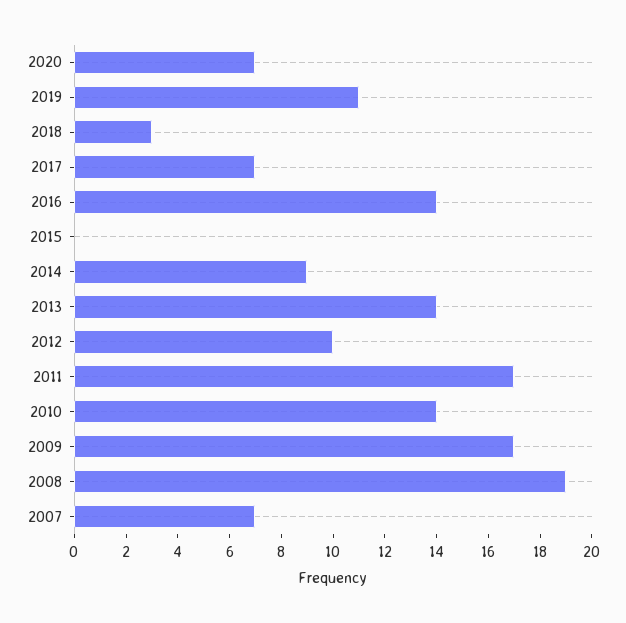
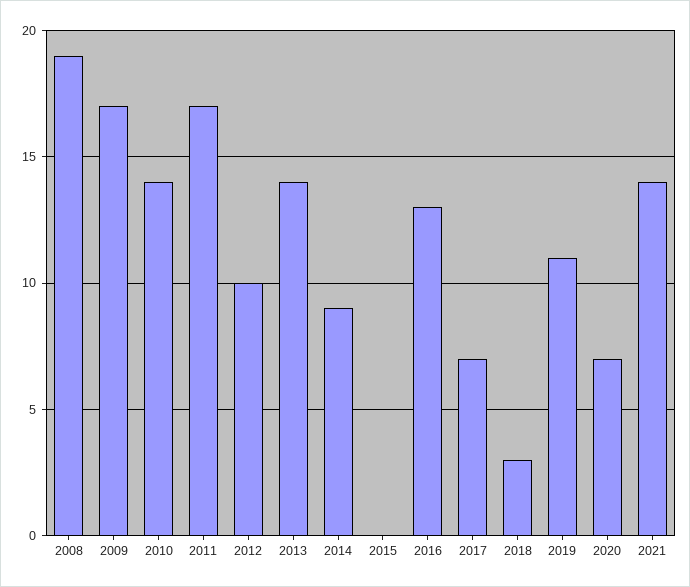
2016: 14 -> 13
2007: 7 -> none
2021: none -> 14

